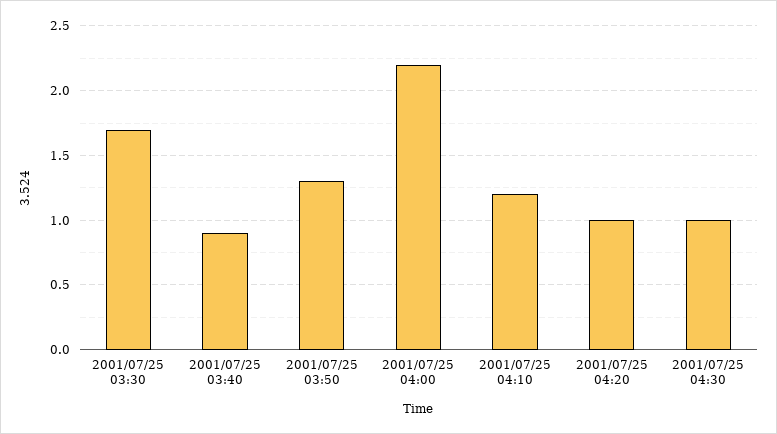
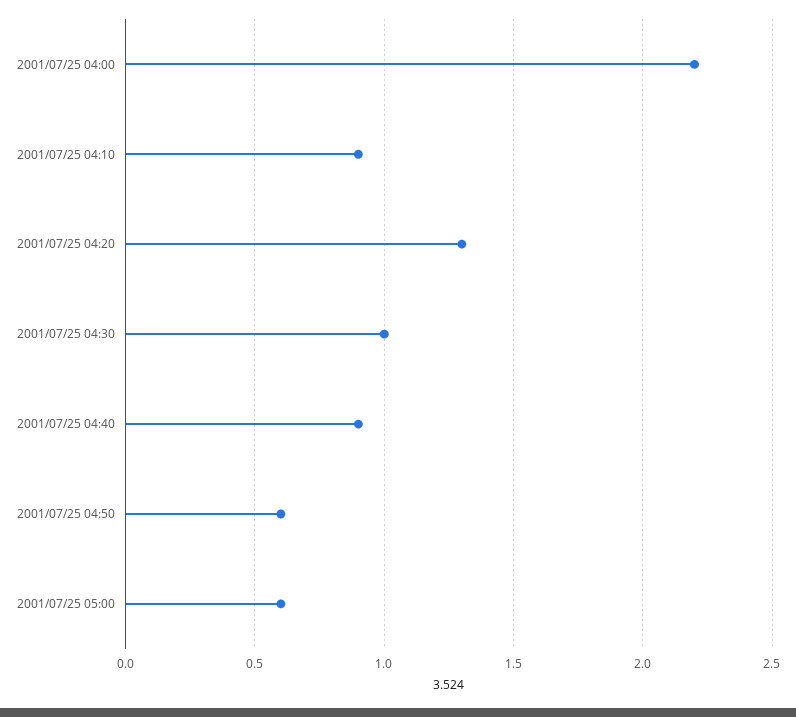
2001/07/25 03:30: 1.7 -> none
2001/07/25 03:40: 0.9 -> none
2001/07/25 03:50: 1.3 -> none
2001/07/25 04:10: 1.2 -> 0.9
2001/07/25 04:20: 1 -> 1.3
2001/07/25 04:40: none -> 0.9
2001/07/25 04:50: none -> 0.6
2001/07/25 05:00: none -> 0.6

